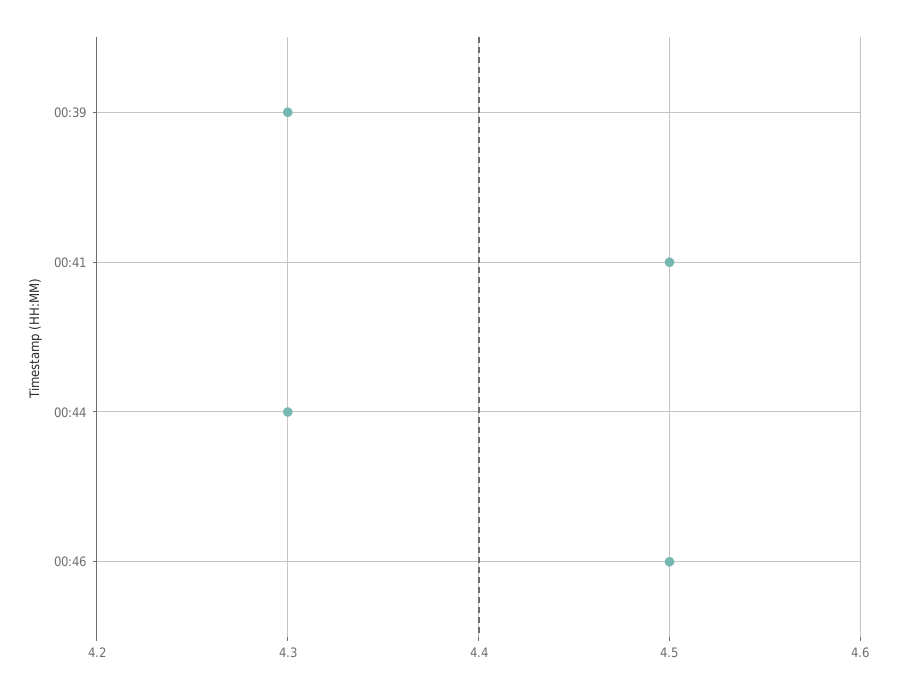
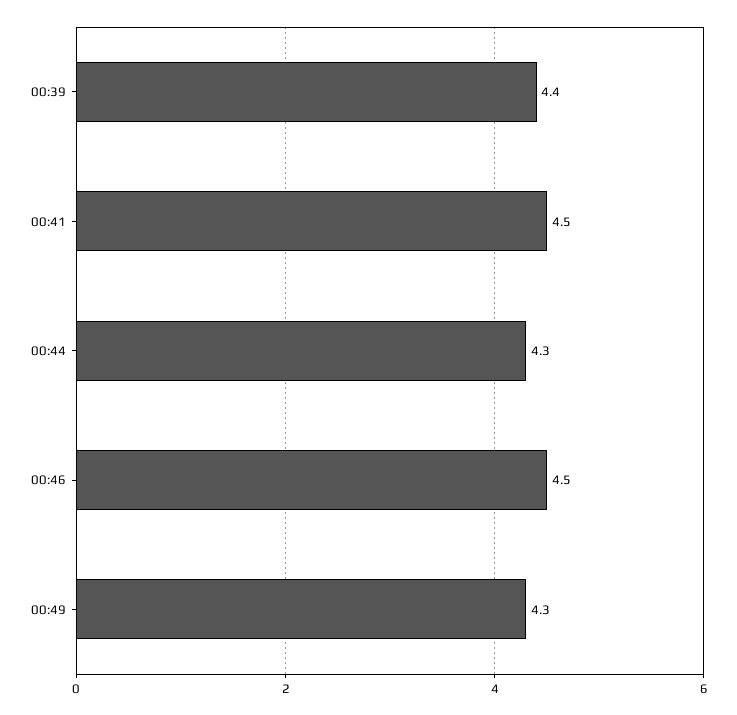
00:39: 4.3 -> 4.4
00:49: none -> 4.3

